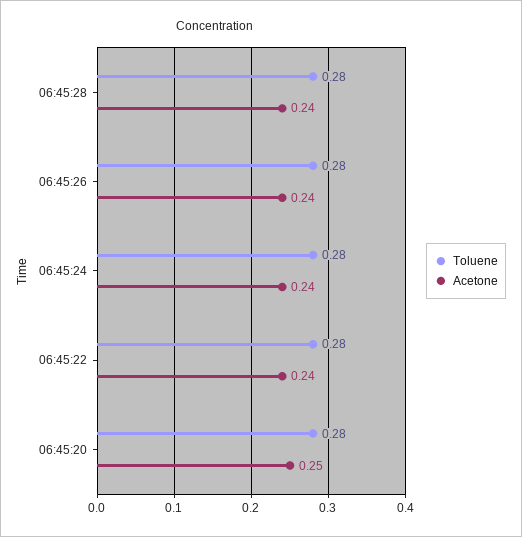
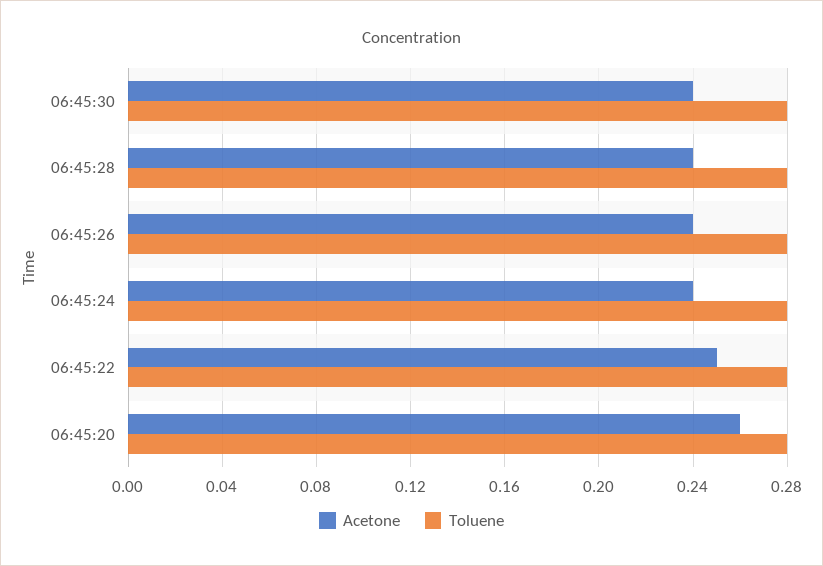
Acetone, 06:45:22: 0.24 -> 0.25
Acetone, 06:45:20: 0.25 -> 0.26
Acetone, 06:45:30: none -> 0.24
Toluene, 06:45:30: none -> 0.28

